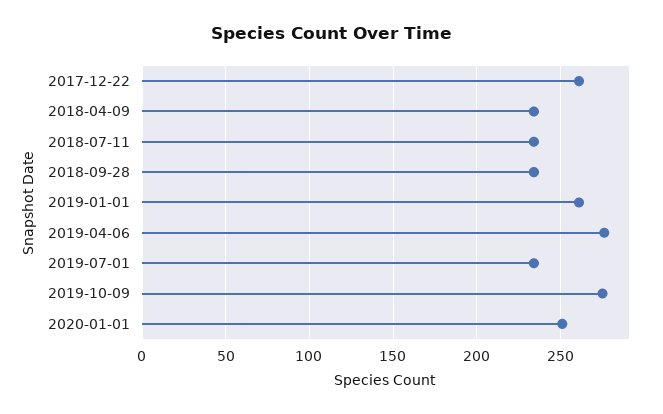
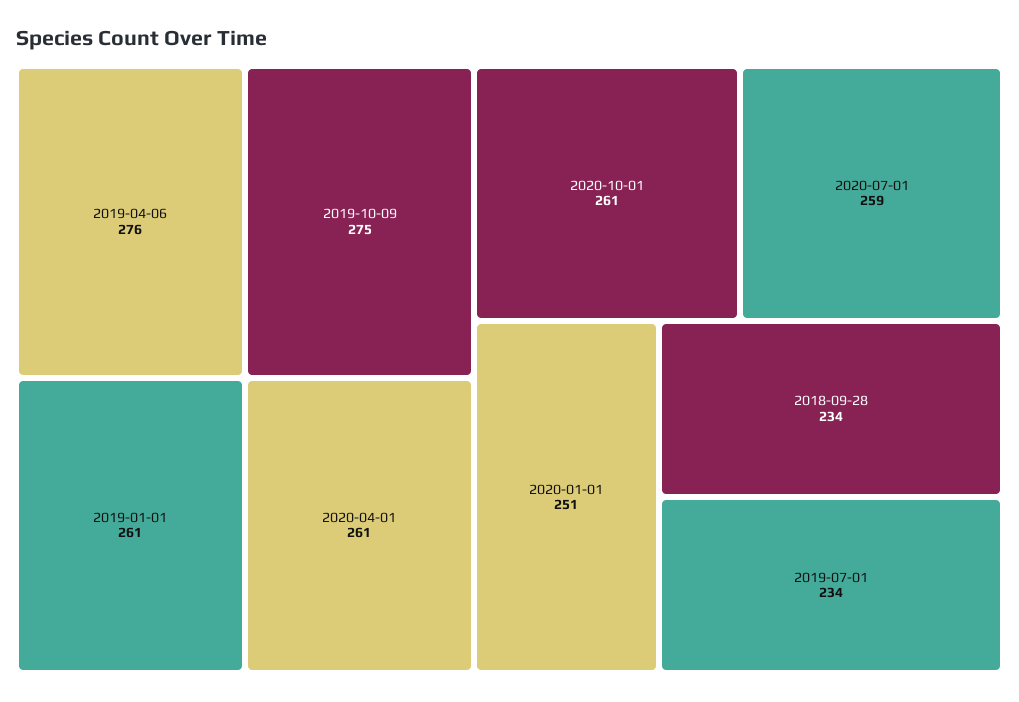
2017-12-22: 260 -> none
2018-04-09: 235 -> none
2018-07-11: 235 -> none
2020-04-01: none -> 261
2020-10-01: none -> 261
2020-07-01: none -> 259

